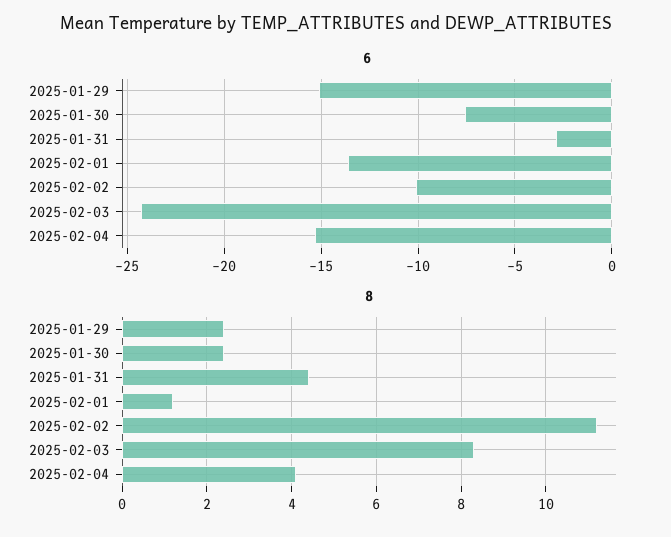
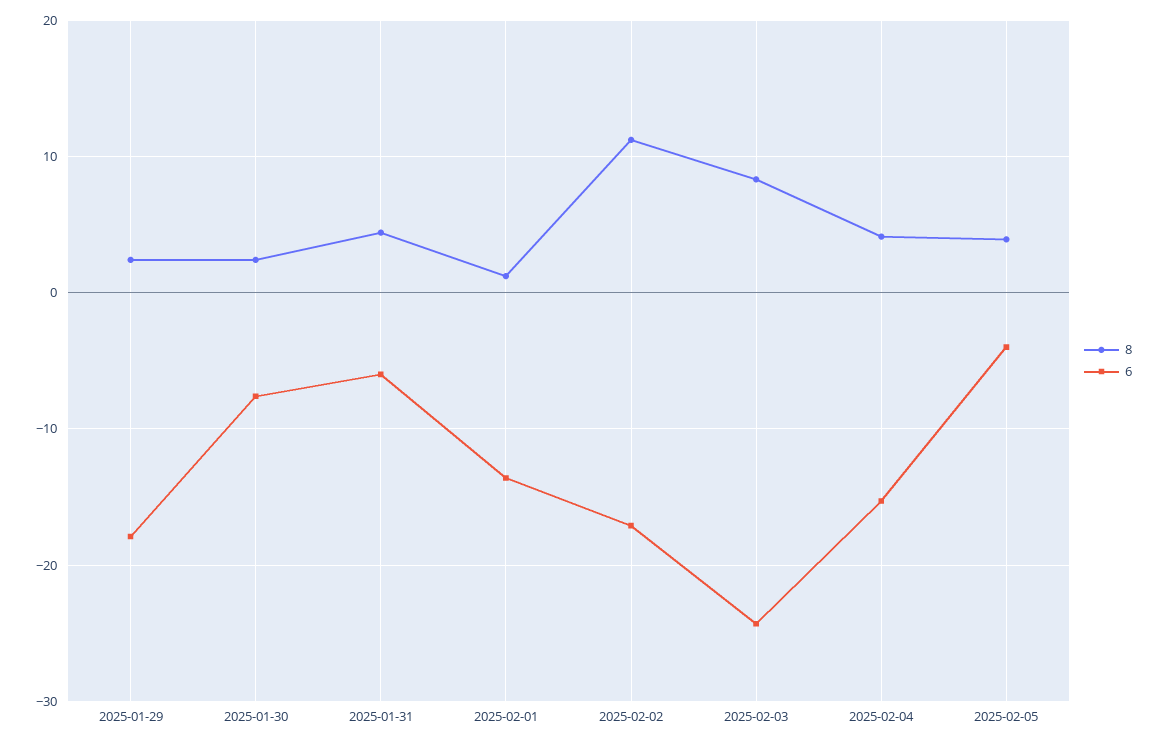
6, 2025-01-29: -15 -> -18
6, 2025-01-31: -3 -> -6
6, 2025-02-02: -10 -> -17
8, 2025-02-05: none -> 4
6, 2025-02-05: none -> -4

